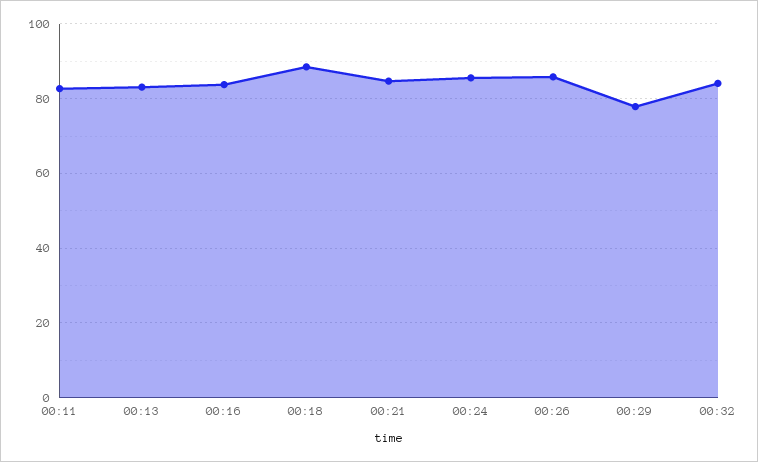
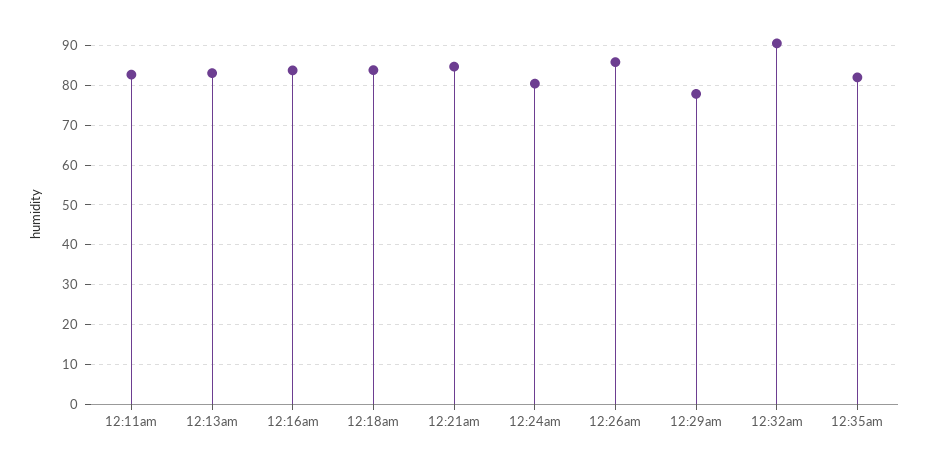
00:18: 88 -> 84
00:24: 86 -> 80
00:32: 84 -> 90
12:35am: none -> 82

